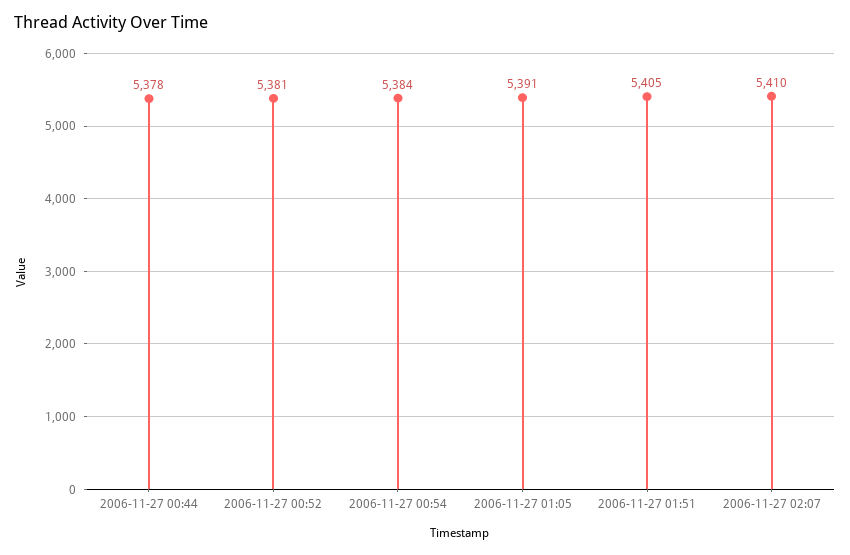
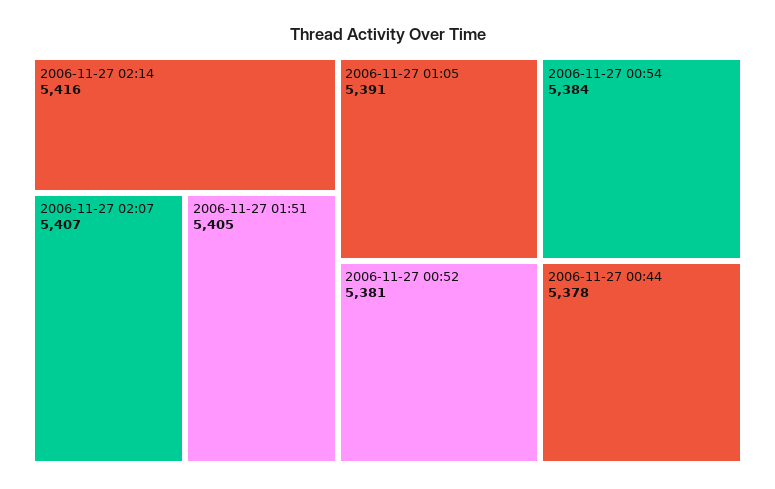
2006-11-27 02:07: 5410 -> 5407
2006-11-27 02:14: none -> 5416

